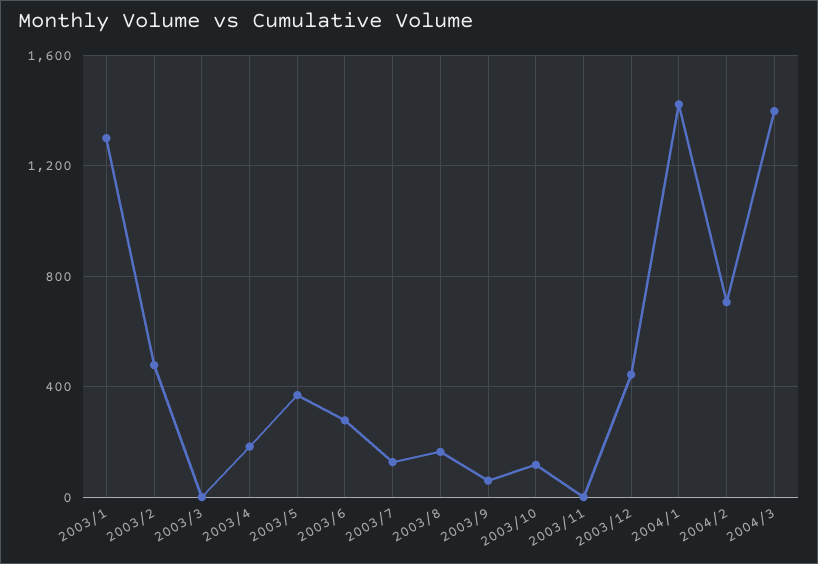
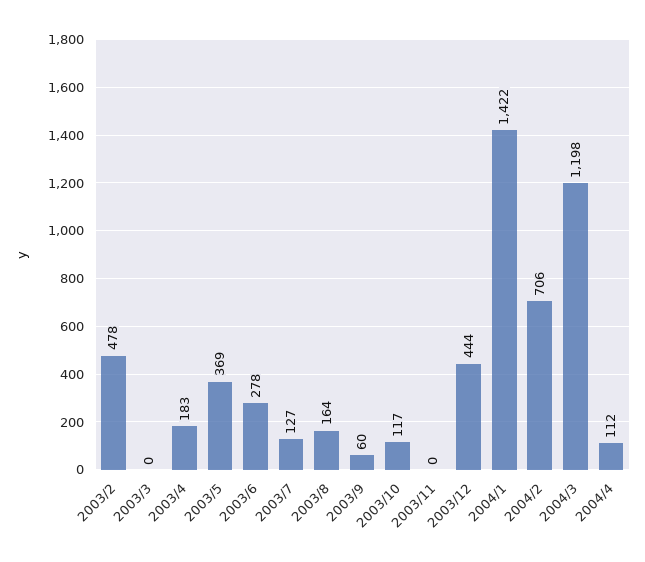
2003/1: 1300 -> none
2004/3: 1400 -> 1198
2004/4: none -> 112

